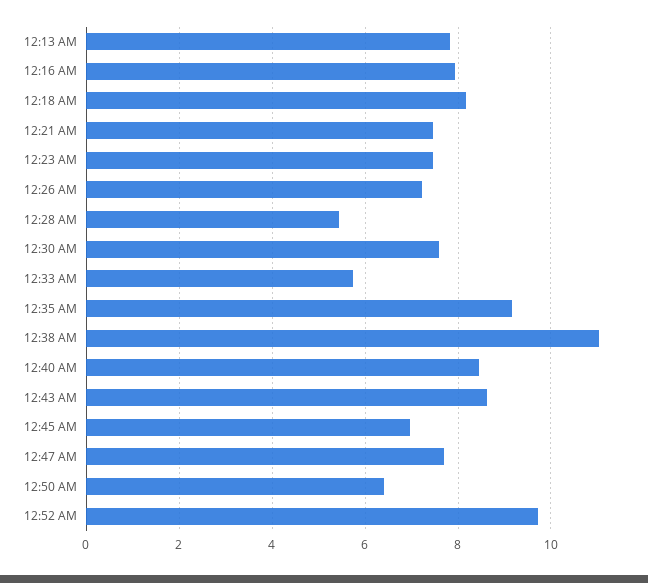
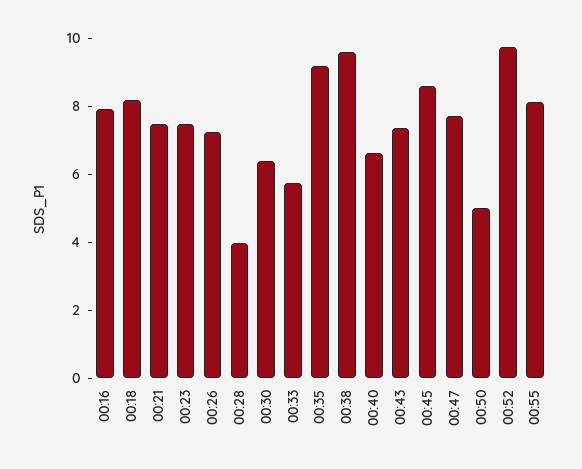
12:13 AM: 7.8 -> none
12:28 AM: 5.4 -> 4
12:30 AM: 7.6 -> 6.5
12:38 AM: 11 -> 9.5
12:40 AM: 8.4 -> 6.5
12:43 AM: 8.6 -> 7.5
12:45 AM: 7 -> 8.5
12:50 AM: 6.4 -> 5
00:55: none -> 8

